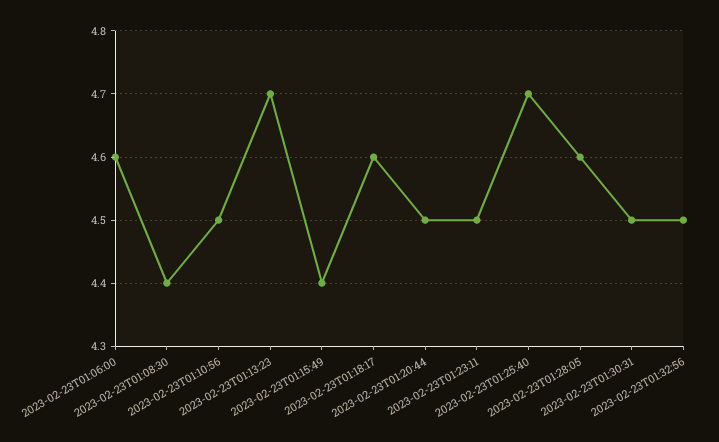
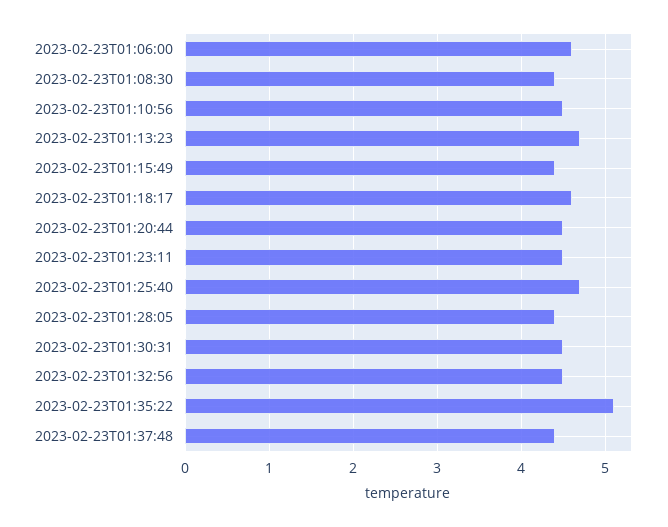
2023-02-23T01:28:05: 4.6 -> 4.4
2023-02-23T01:35:22: none -> 5.1
2023-02-23T01:37:48: none -> 4.4

